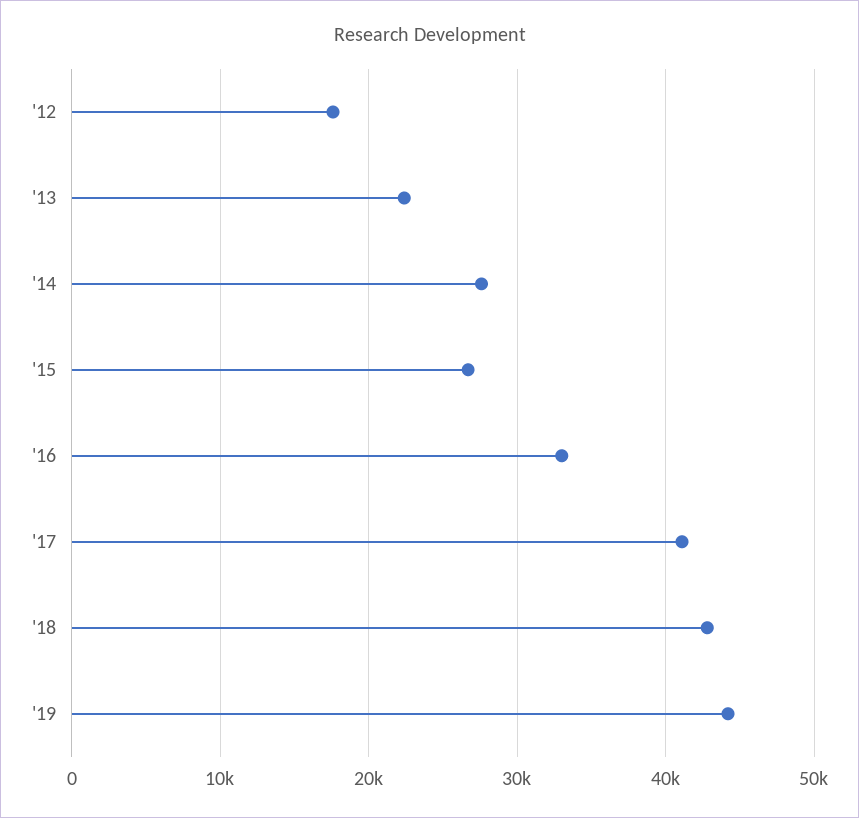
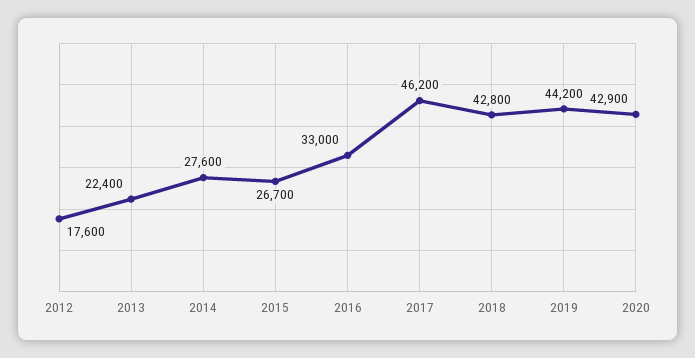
'17: 41000 -> 46200
2020: none -> 42900

